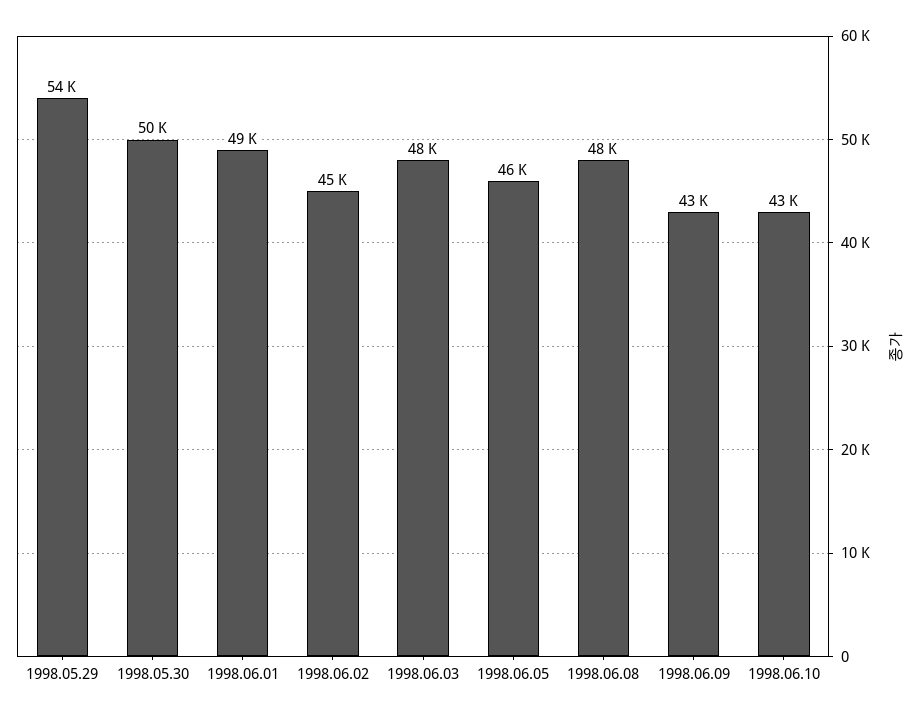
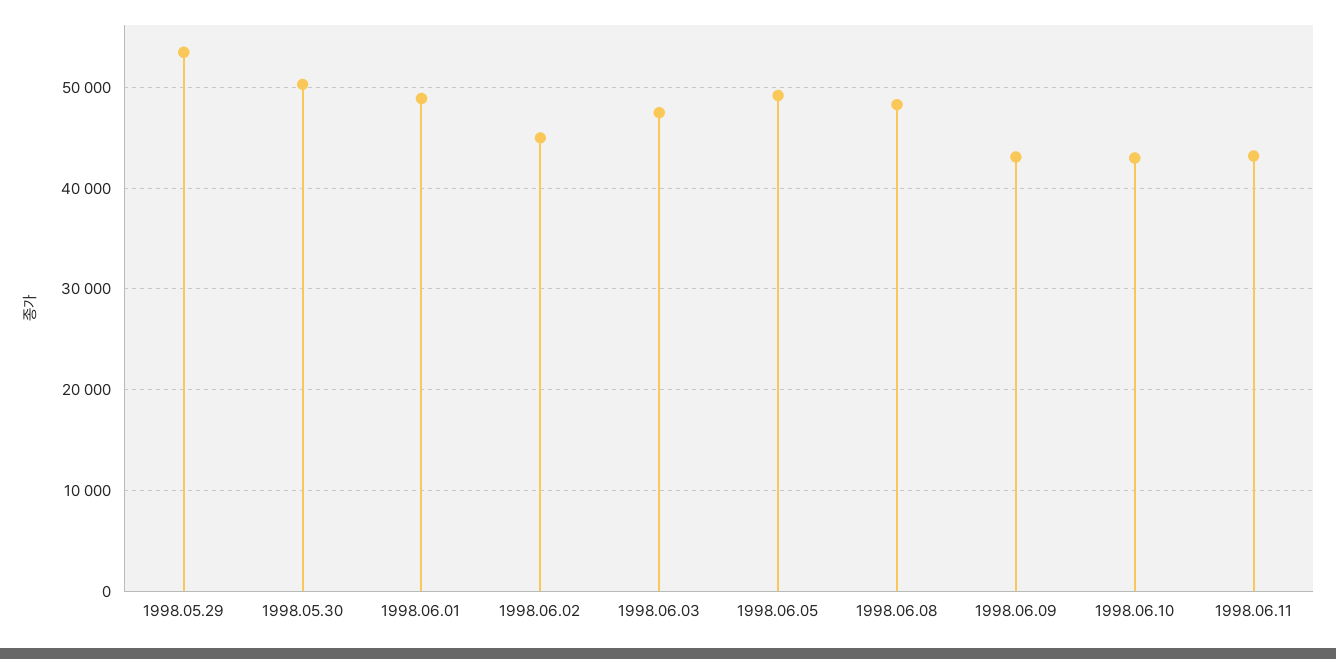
1998.06.05: 46000 -> 49000
1998.06.11: none -> 43000

